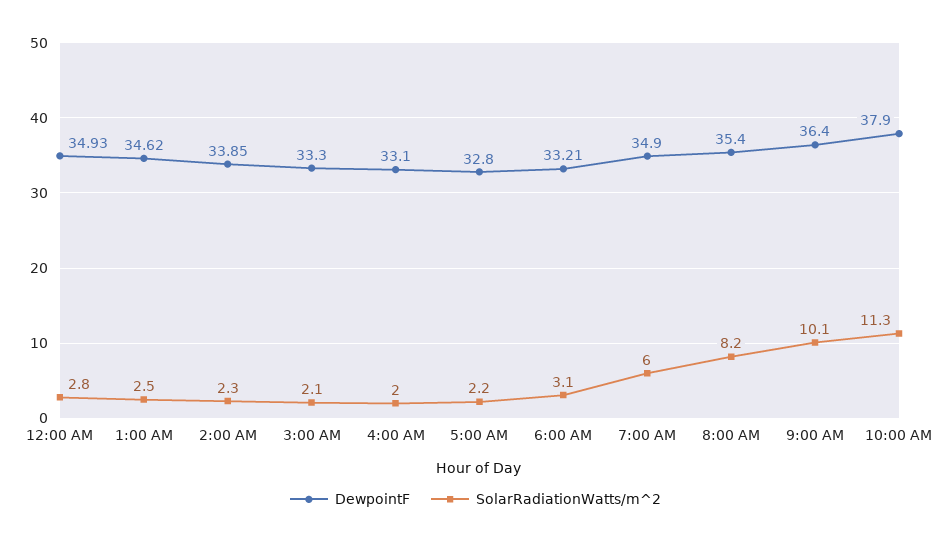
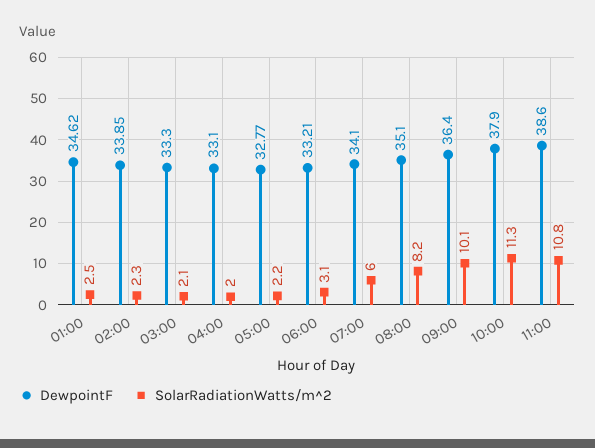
DewpointF, 12:00 AM: 34.93 -> none
SolarRadiationWatts/m^2, 12:00 AM: 2.8 -> none
DewpointF, 5:00 AM: 32.8 -> 32.77
DewpointF, 7:00 AM: 34.9 -> 34.1
DewpointF, 8:00 AM: 35.4 -> 35.1
DewpointF, 11:00: none -> 38.6
SolarRadiationWatts/m^2, 11:00: none -> 10.8

